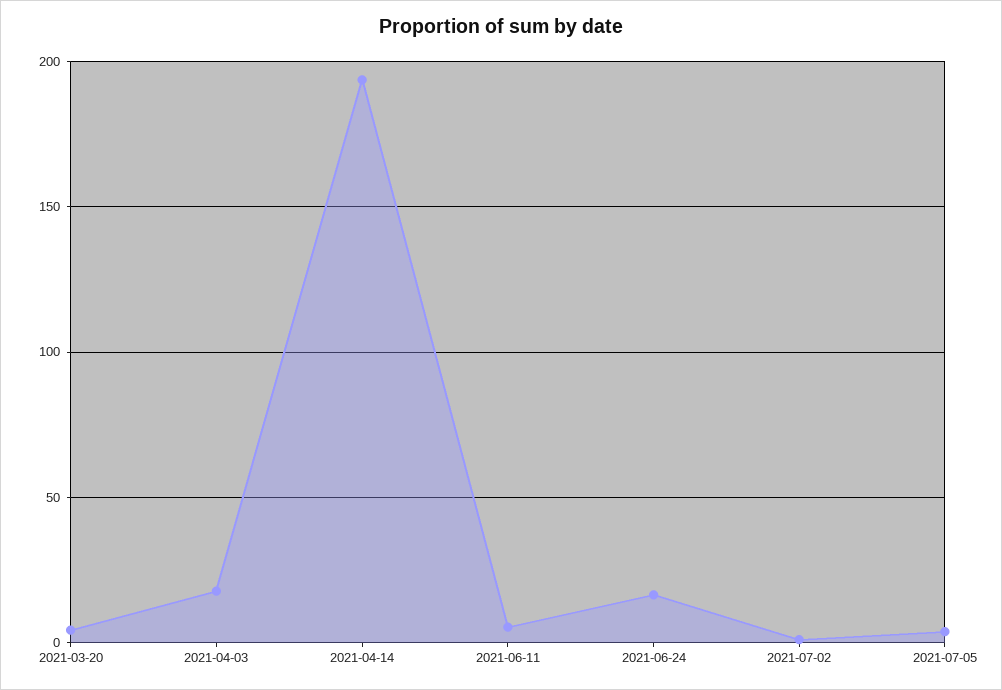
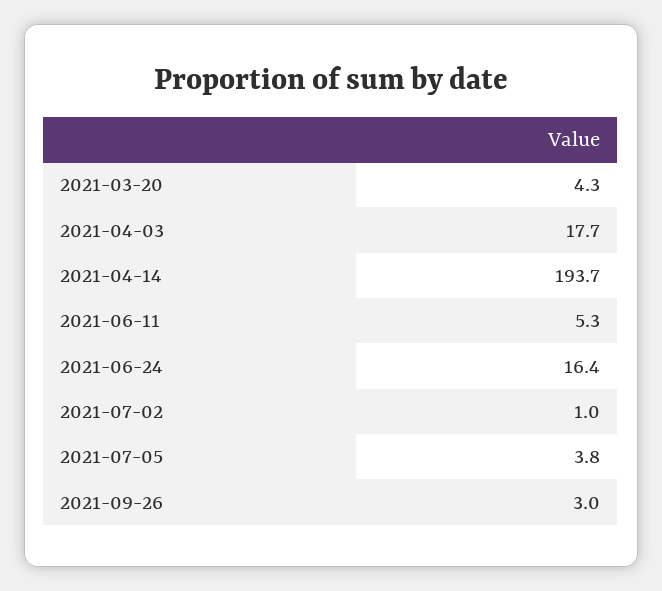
2021-09-26: none -> 3

